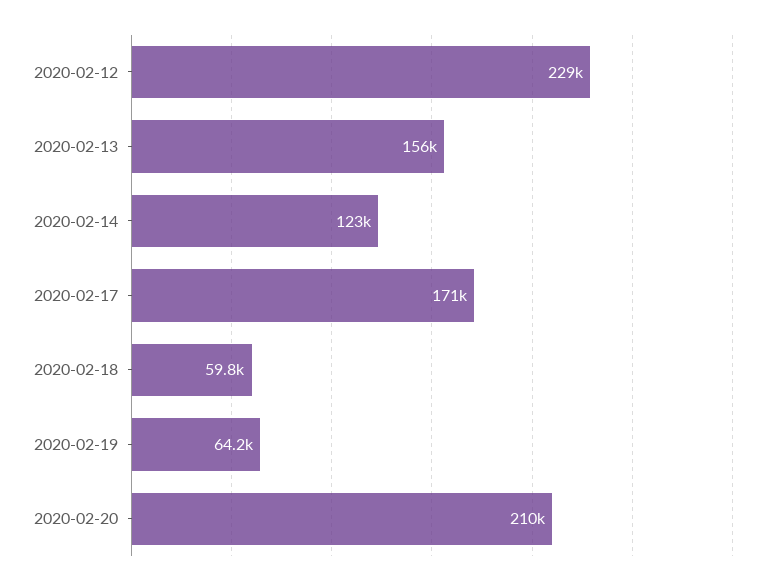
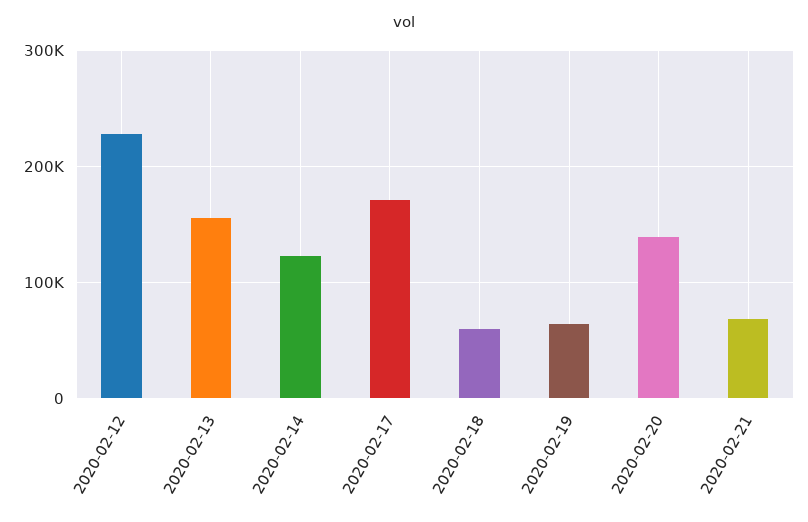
2020-02-20: 210000 -> 140000
2020-02-21: none -> 70000

